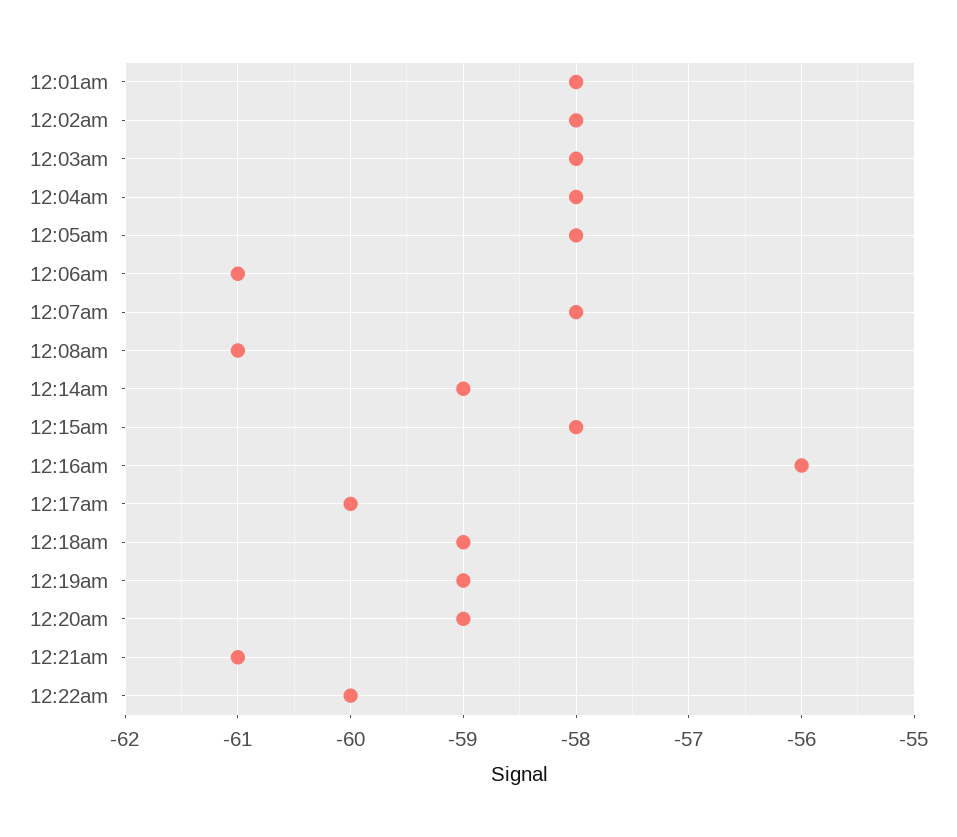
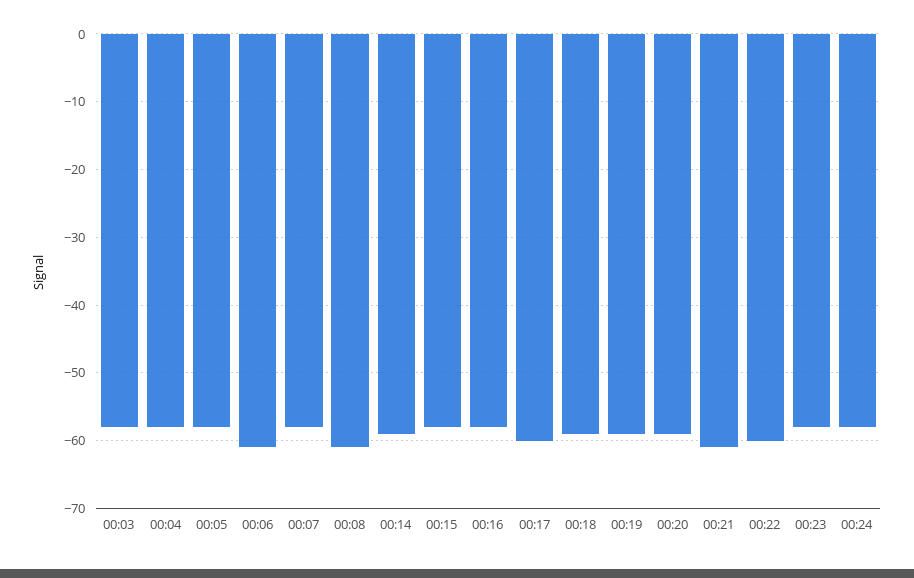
12:01am: -58 -> none
12:02am: -58 -> none
12:16am: -56 -> -58
00:23: none -> -58
00:24: none -> -58

